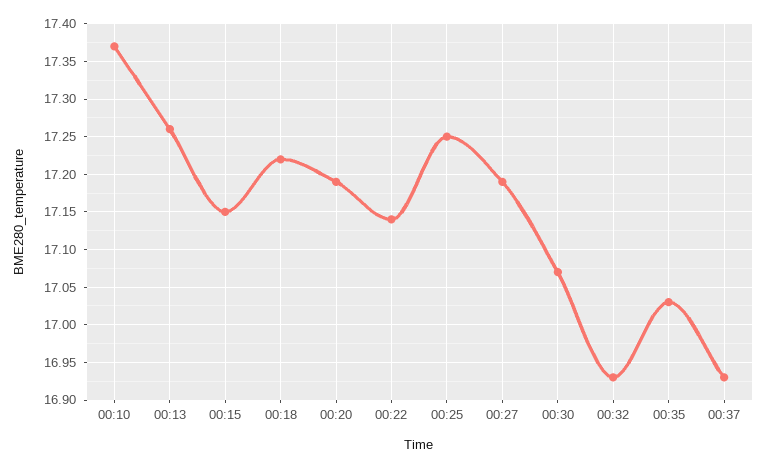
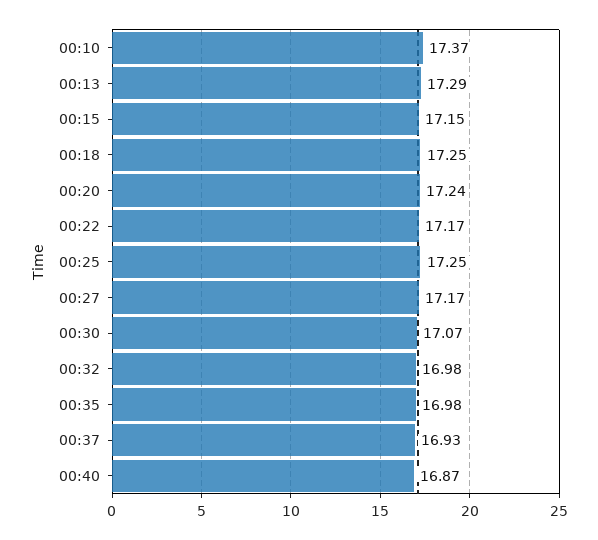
00:13: 17.26 -> 17.29
00:18: 17.22 -> 17.25
00:20: 17.19 -> 17.24
00:22: 17.14 -> 17.17
00:27: 17.19 -> 17.17
00:32: 16.93 -> 16.98
00:35: 17.03 -> 16.98
00:40: none -> 16.87

